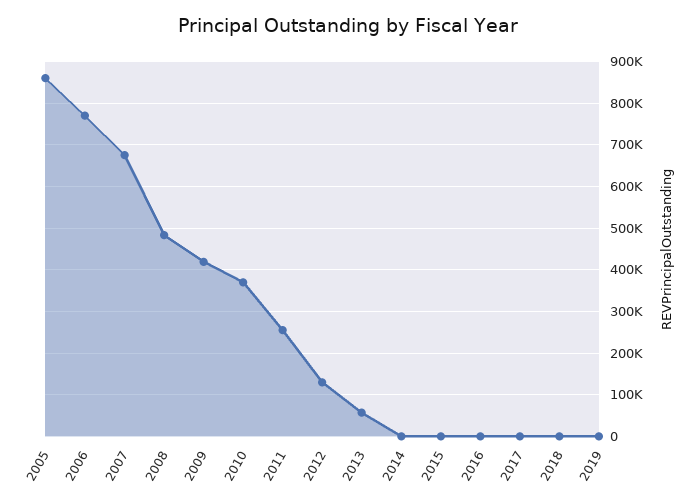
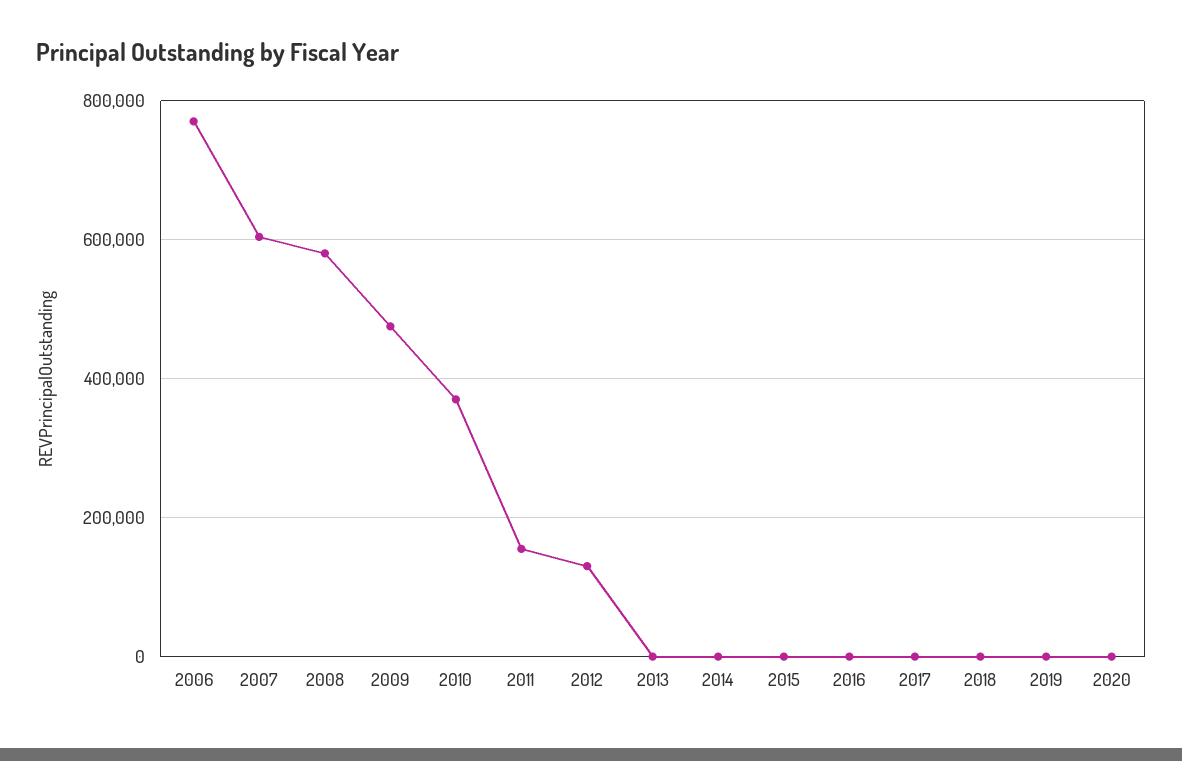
2005: 860000 -> none
2007: 680000 -> 600000
2008: 480000 -> 580000
2009: 420000 -> 480000
2011: 260000 -> 160000
2013: 60000 -> 0
2020: none -> 0

